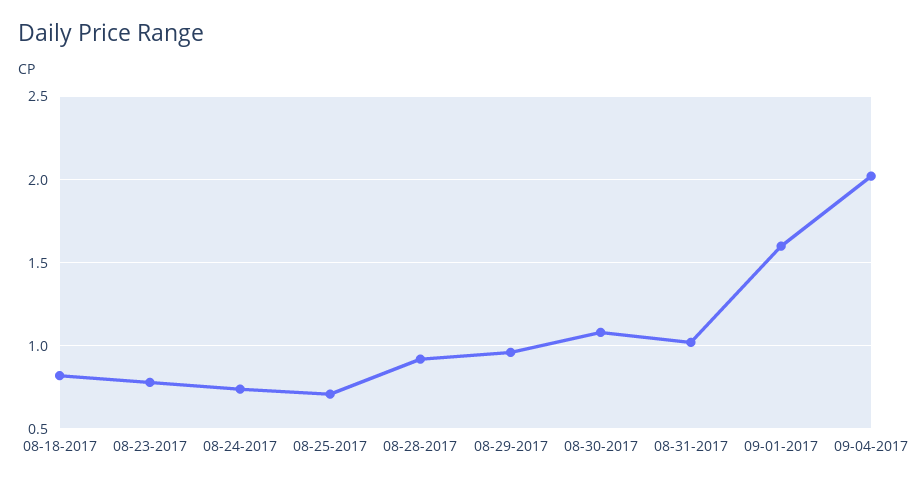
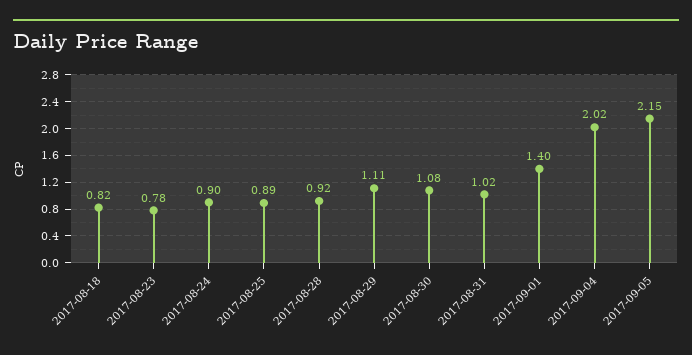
08-24-2017: 0.75 -> 0.9
08-25-2017: 0.7 -> 0.89
08-29-2017: 0.95 -> 1.11
09-01-2017: 1.6 -> 1.4
2017-09-05: none -> 2.15

